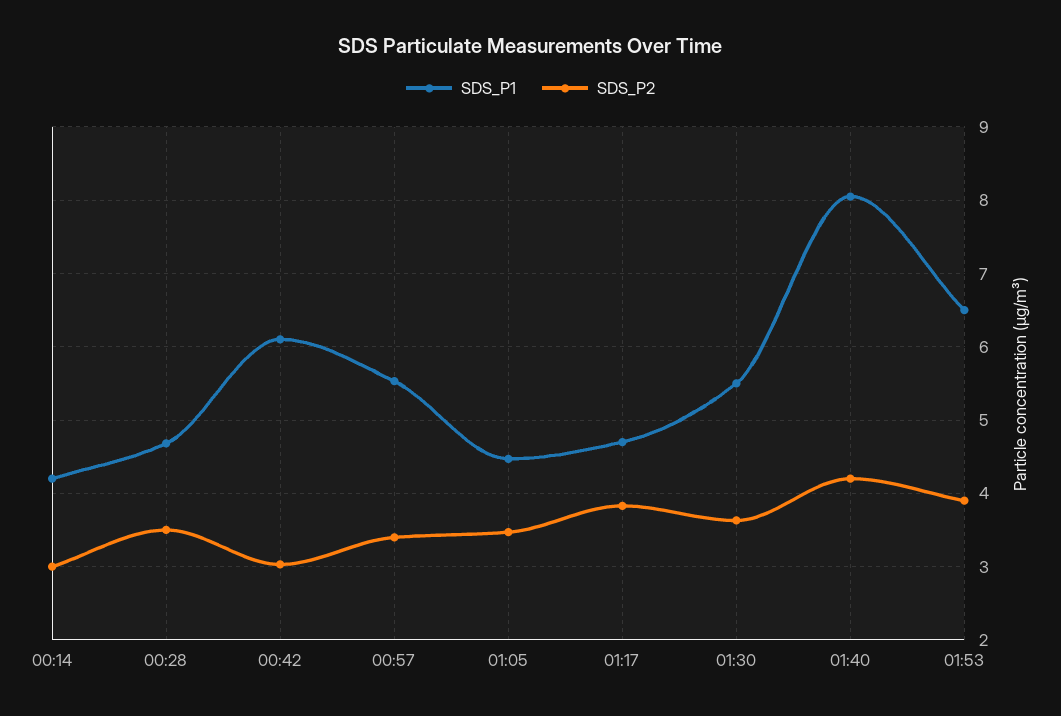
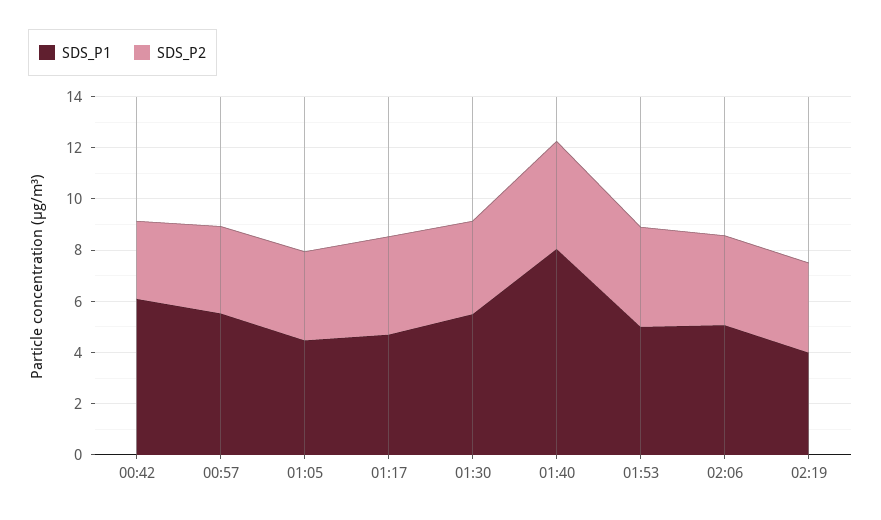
SDS_P1, 00:14: 4.2 -> none
SDS_P2, 00:14: 3 -> none
SDS_P1, 00:28: 4.7 -> none
SDS_P2, 00:28: 3.5 -> none
SDS_P1, 01:53: 6.5 -> 5
SDS_P1, 02:06: none -> 5
SDS_P2, 02:06: none -> 3.5
SDS_P1, 02:19: none -> 4
SDS_P2, 02:19: none -> 3.5

